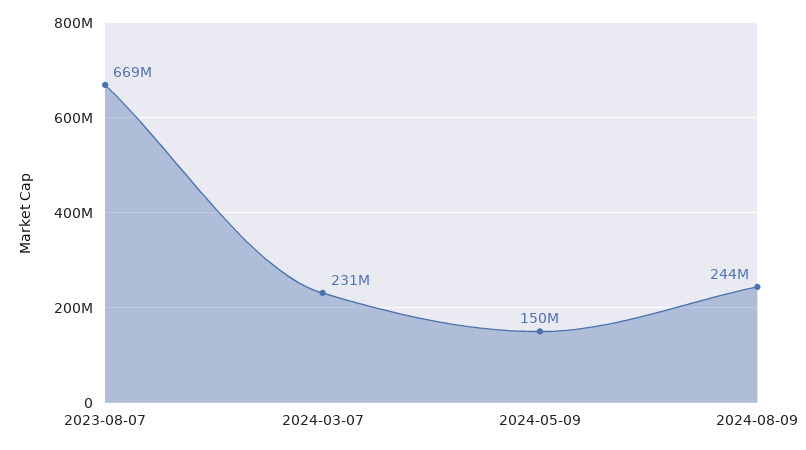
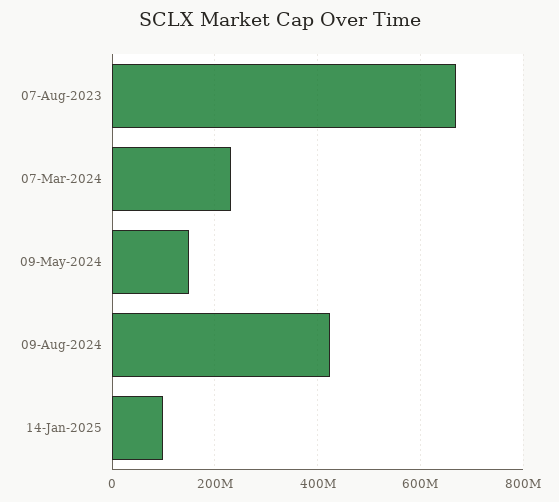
2024-08-09: 244000000 -> 420000000
14-Jan-2025: none -> 100000000

